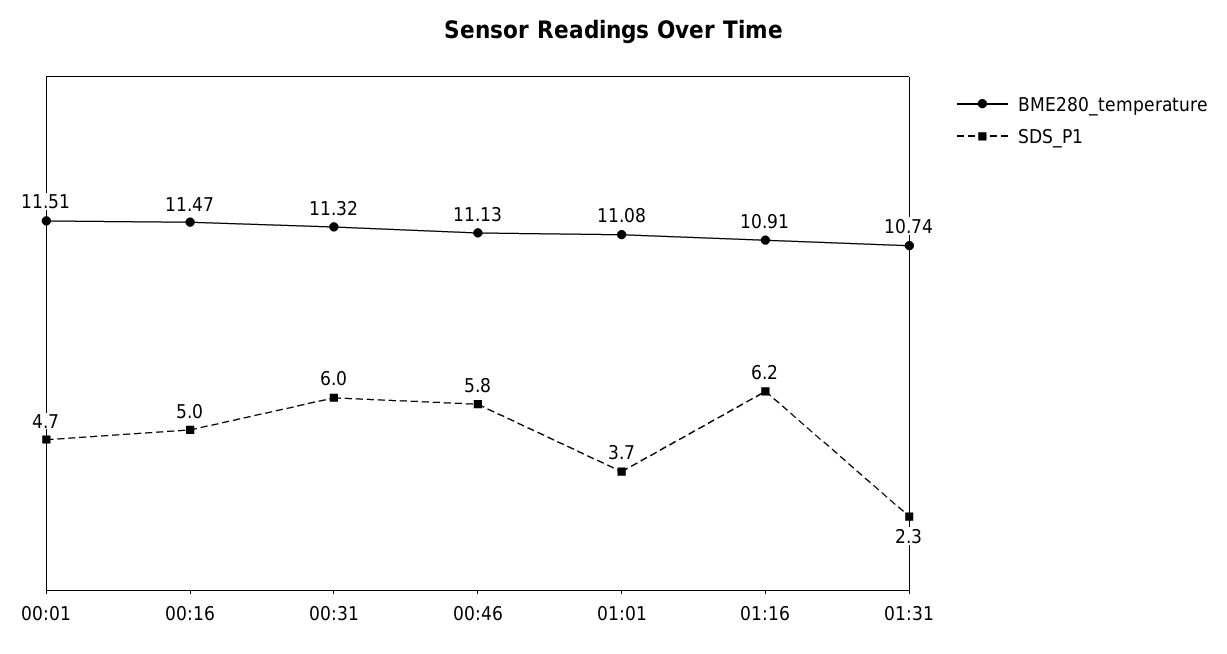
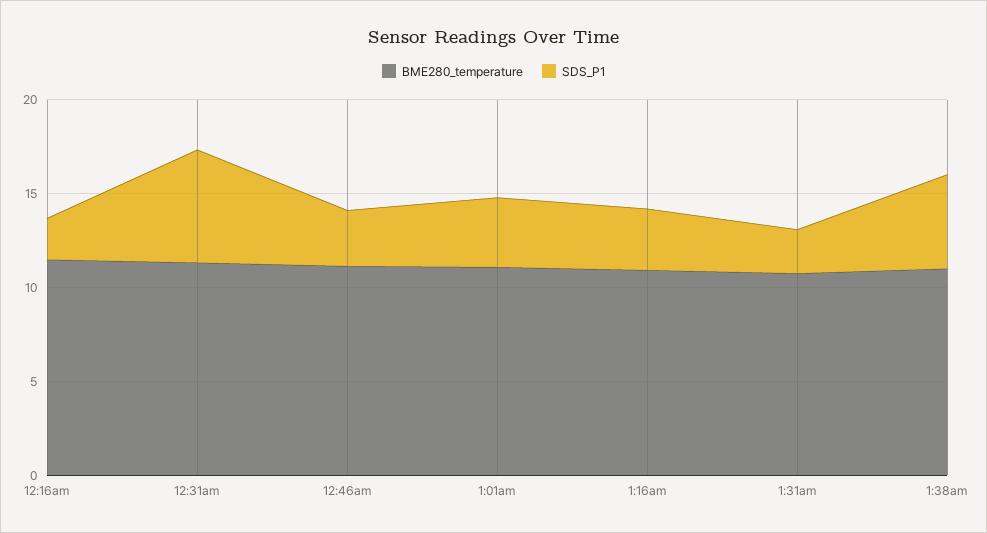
BME280_temperature, 00:01: 11.51 -> none
SDS_P1, 00:01: 4.7 -> none
SDS_P1, 00:16: 5 -> 2
SDS_P1, 00:46: 5.8 -> 3
SDS_P1, 01:16: 6.2 -> 3
BME280_temperature, 1:38am: none -> 11
SDS_P1, 1:38am: none -> 5

